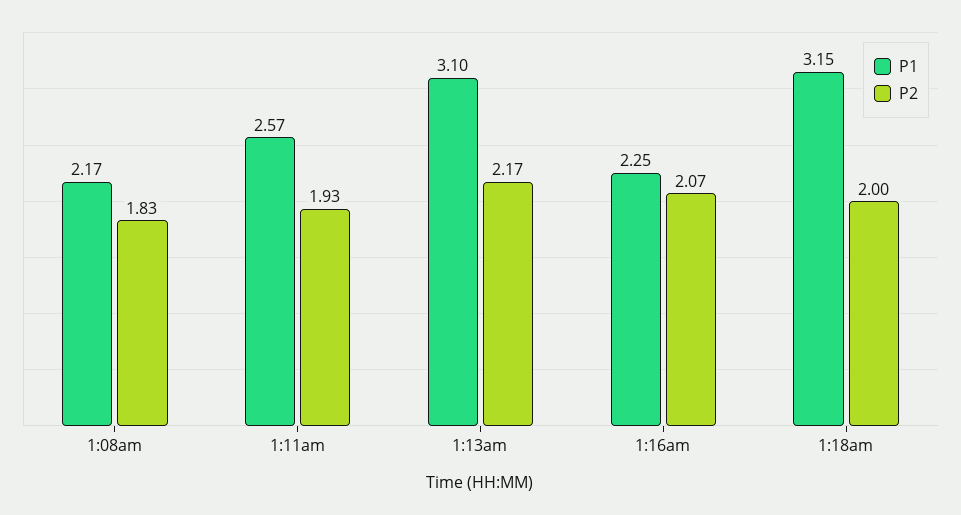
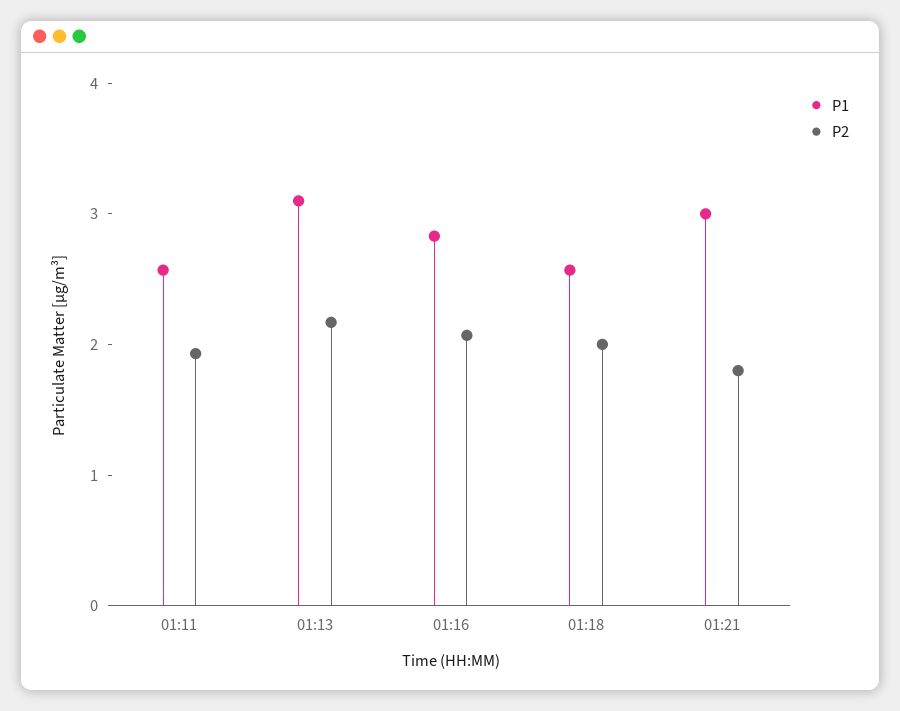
P1, 1:08am: 2.17 -> none
P2, 1:08am: 1.83 -> none
P1, 1:16am: 2.25 -> 2.8
P1, 1:18am: 3.15 -> 2.6
P1, 01:21: none -> 3
P2, 01:21: none -> 1.8

